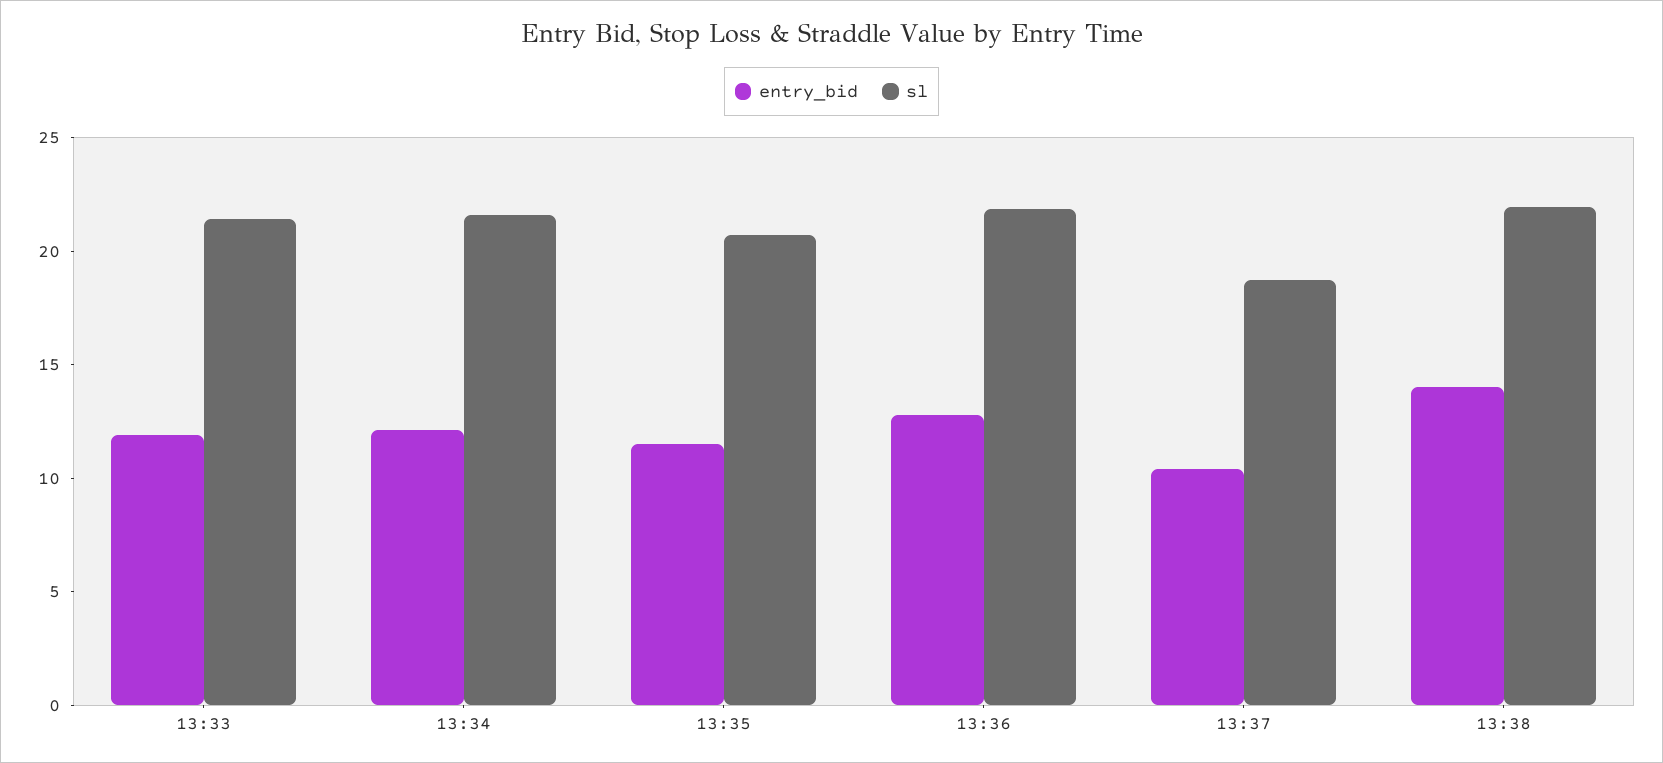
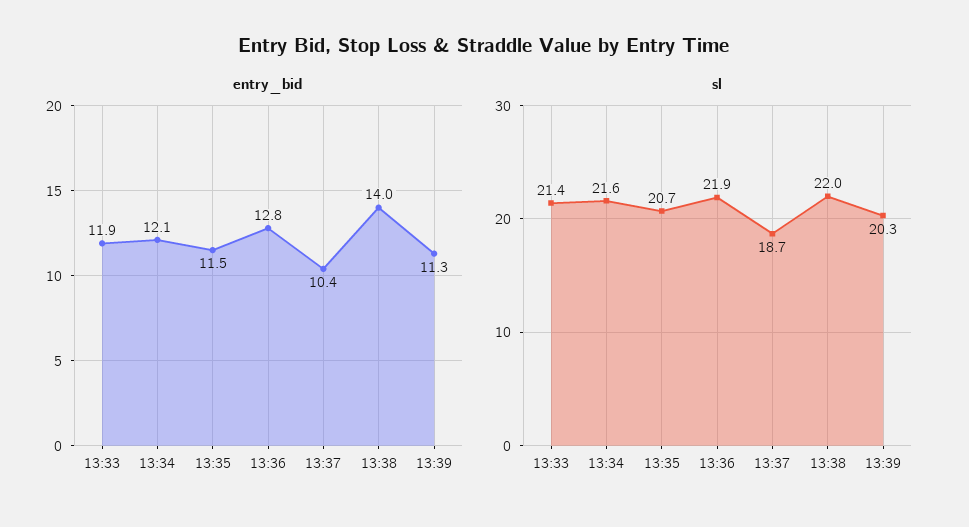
entry_bid, 13:39: none -> 11.3
sl, 13:39: none -> 20.3

